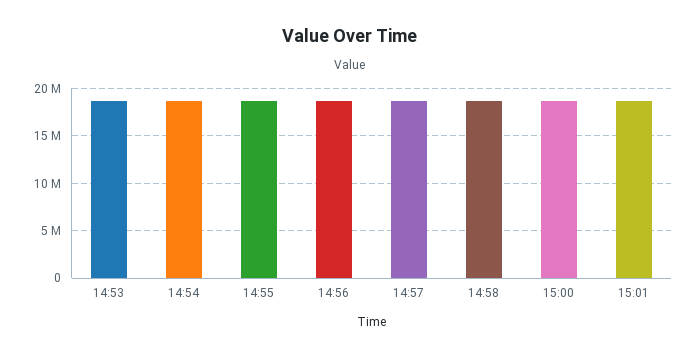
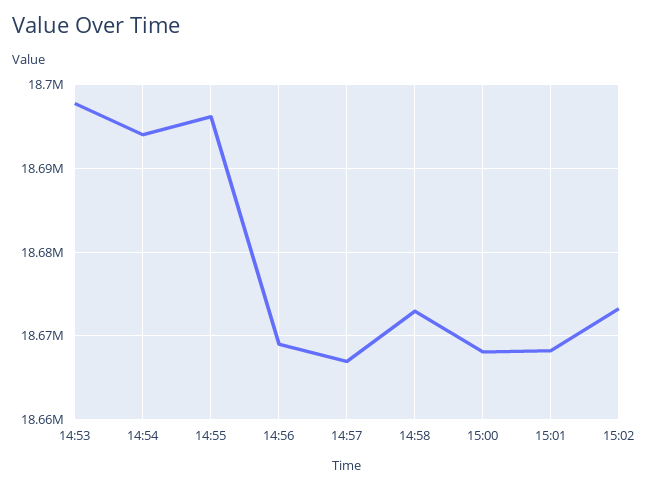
15:02: none -> 18673000

